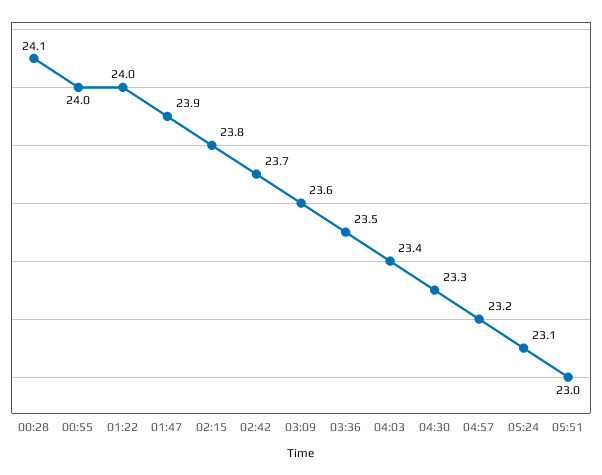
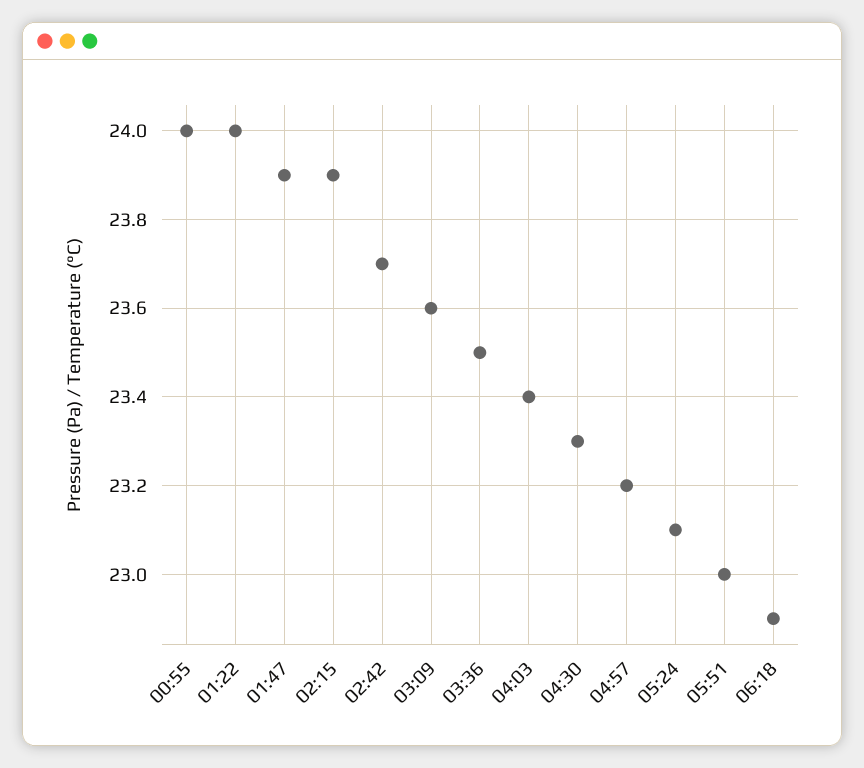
00:28: 24.1 -> none
02:15: 23.8 -> 23.9
06:18: none -> 22.9

